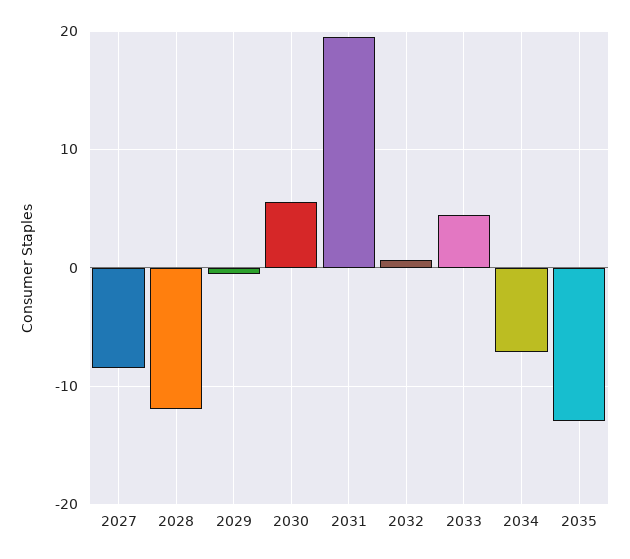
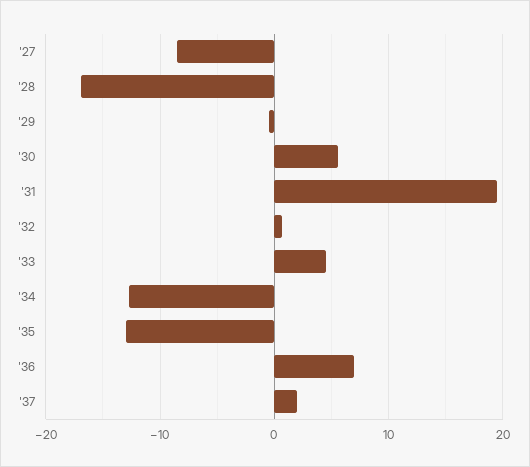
2028: -12 -> -17
2034: -7 -> -13
'36: none -> 7
'37: none -> 2

